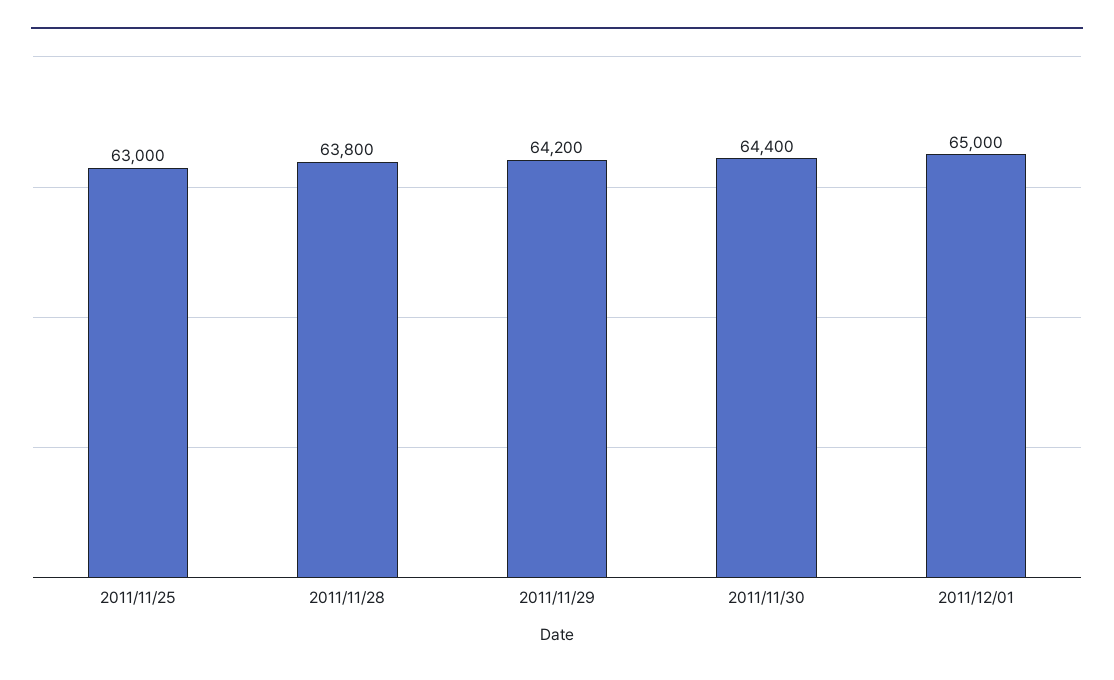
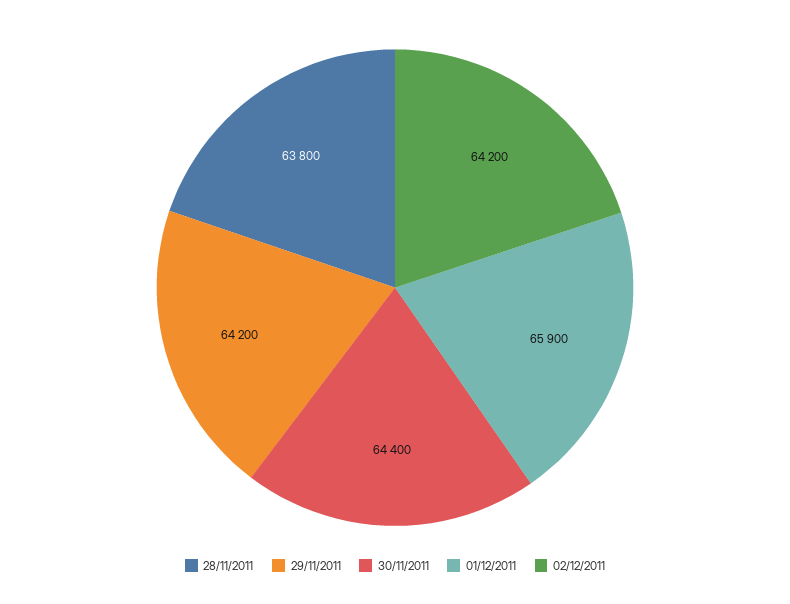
2011/11/25: 63000 -> none
2011/12/01: 65000 -> 65900
02/12/2011: none -> 64200

